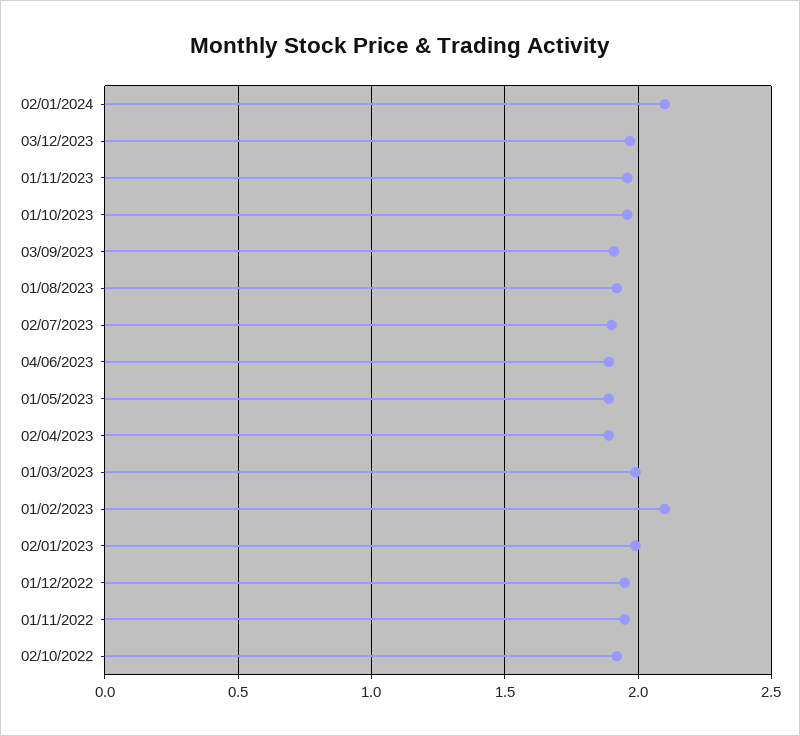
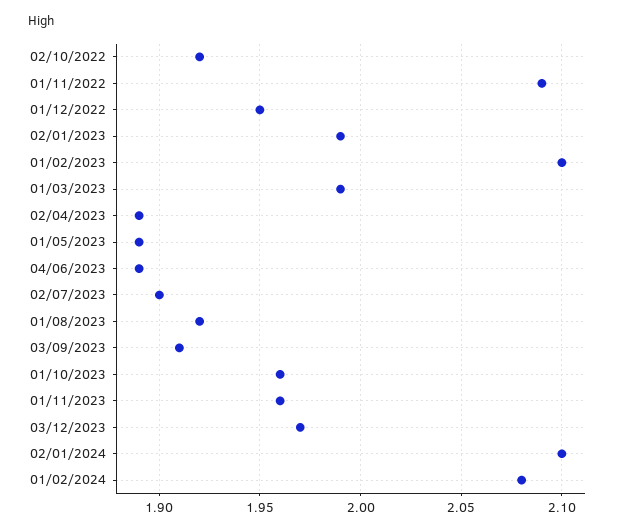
01/11/2022: 1.95 -> 2.09
01/02/2024: none -> 2.08

